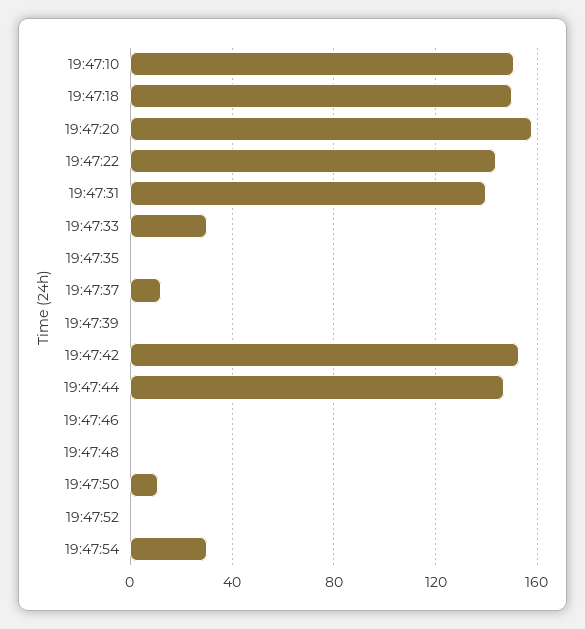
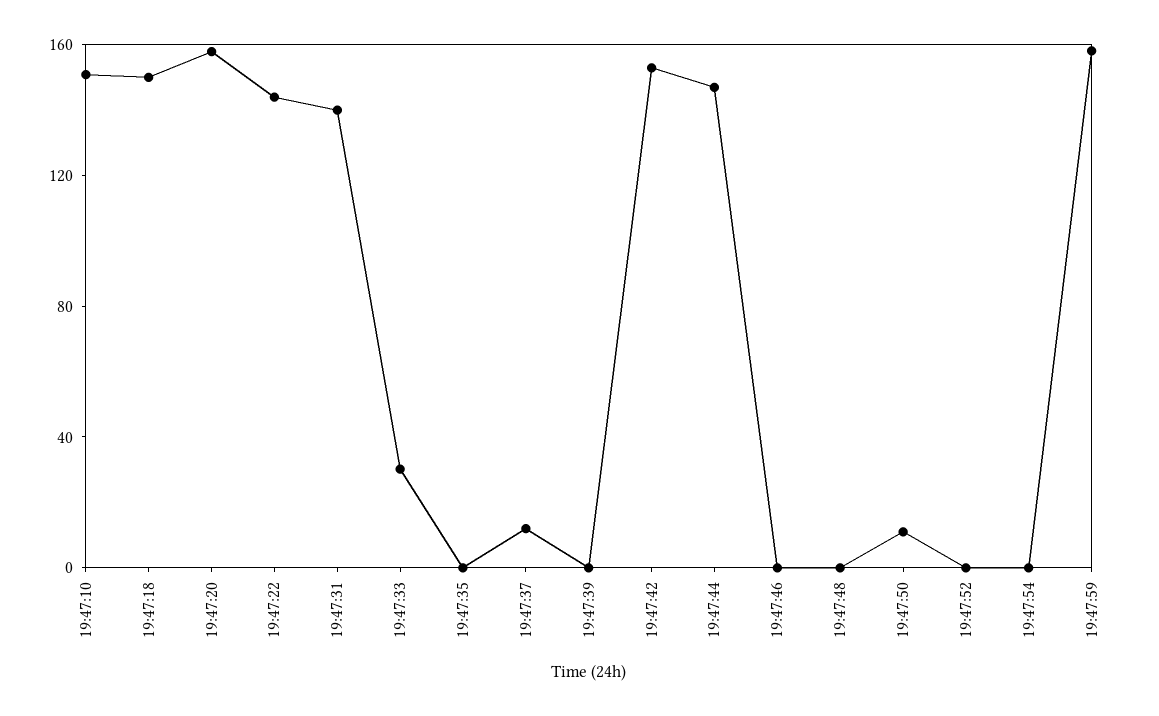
19:47:54: 30 -> 0
19:47:59: none -> 160

